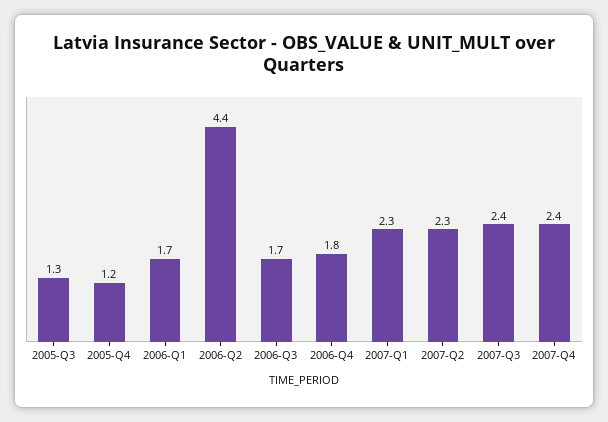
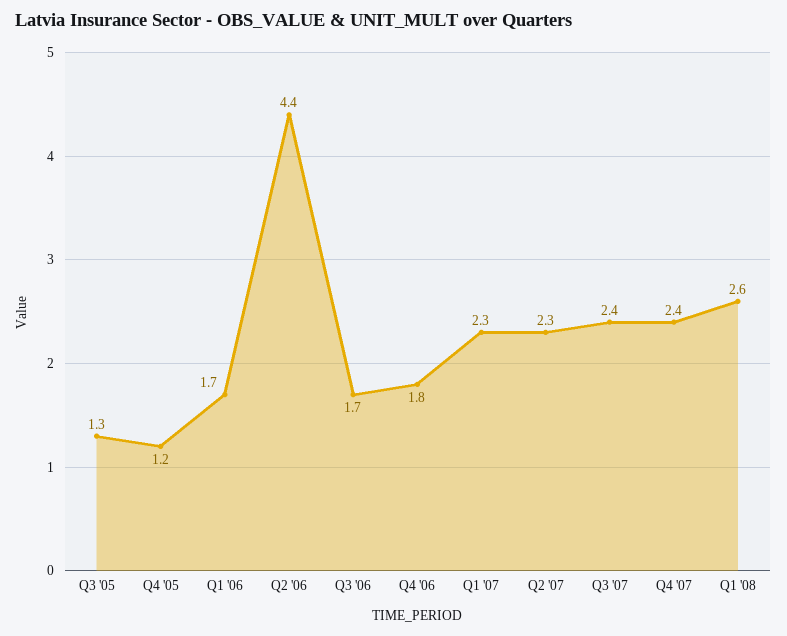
Q1 '08: none -> 2.6

